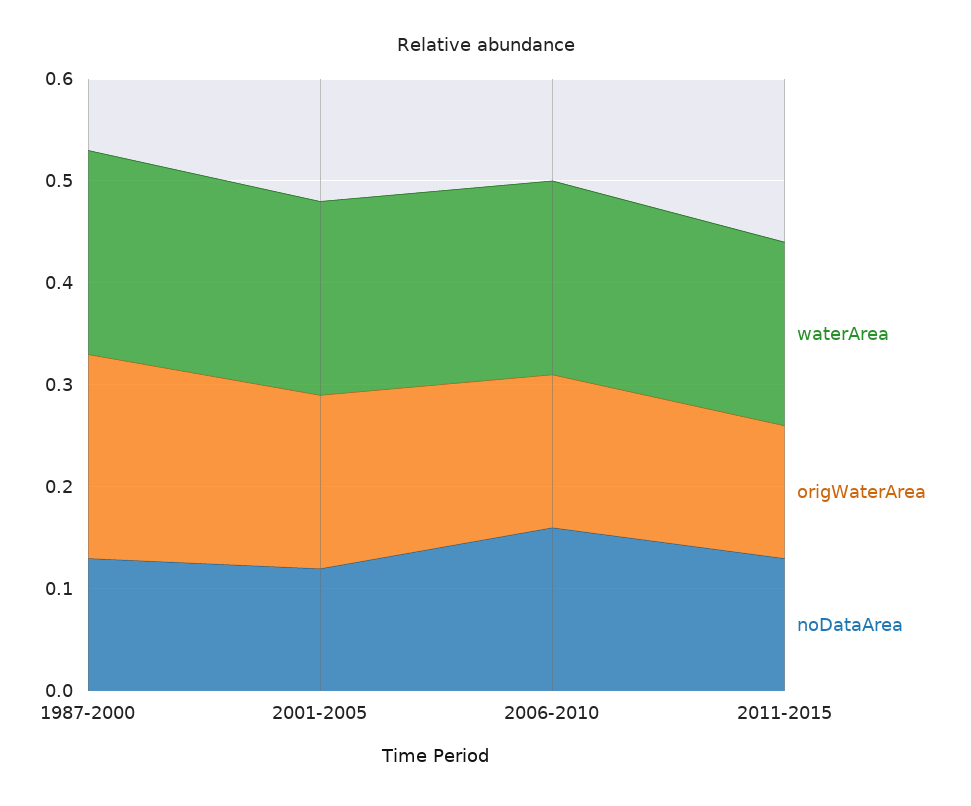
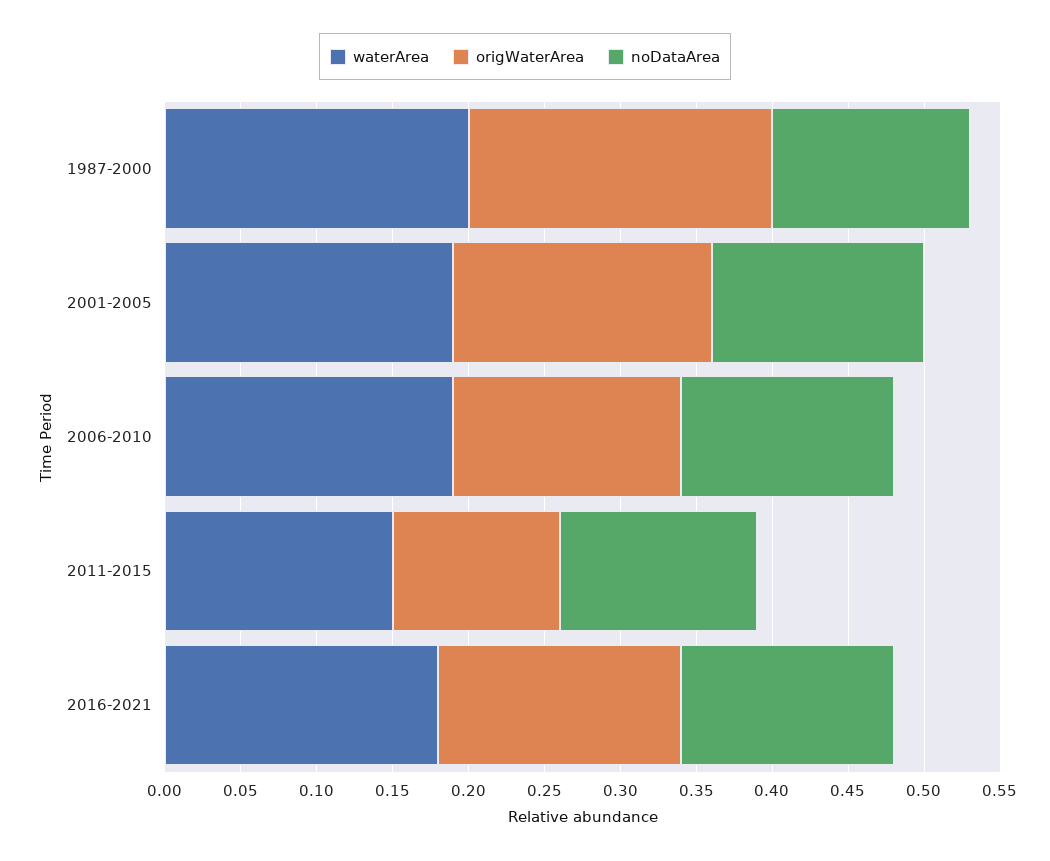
noDataArea, 2001-2005: 0.12 -> 0.14
noDataArea, 2006-2010: 0.16 -> 0.14
waterArea, 2011-2015: 0.18 -> 0.15
origWaterArea, 2011-2015: 0.13 -> 0.11
waterArea, 2016-2021: none -> 0.18
origWaterArea, 2016-2021: none -> 0.16
noDataArea, 2016-2021: none -> 0.14

